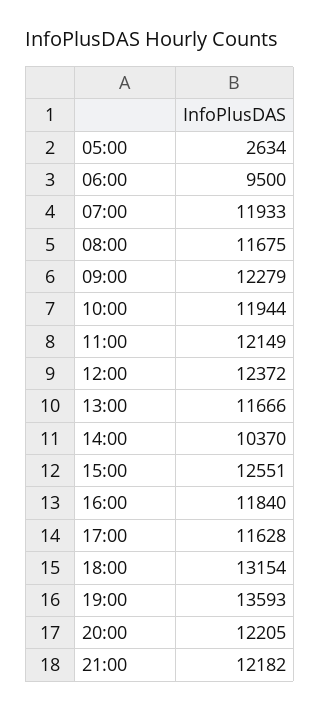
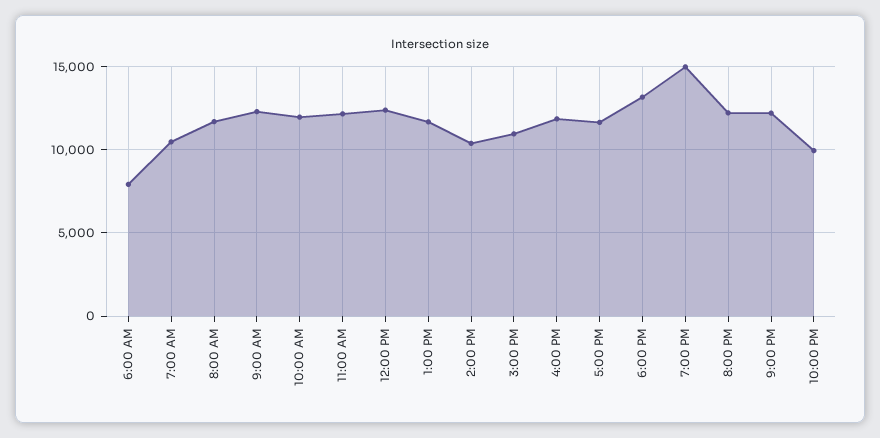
05:00: 2634 -> none
06:00: 9500 -> 8000
07:00: 11933 -> 10500
15:00: 12551 -> 11000
19:00: 13593 -> 15000
10:00 PM: none -> 10000

